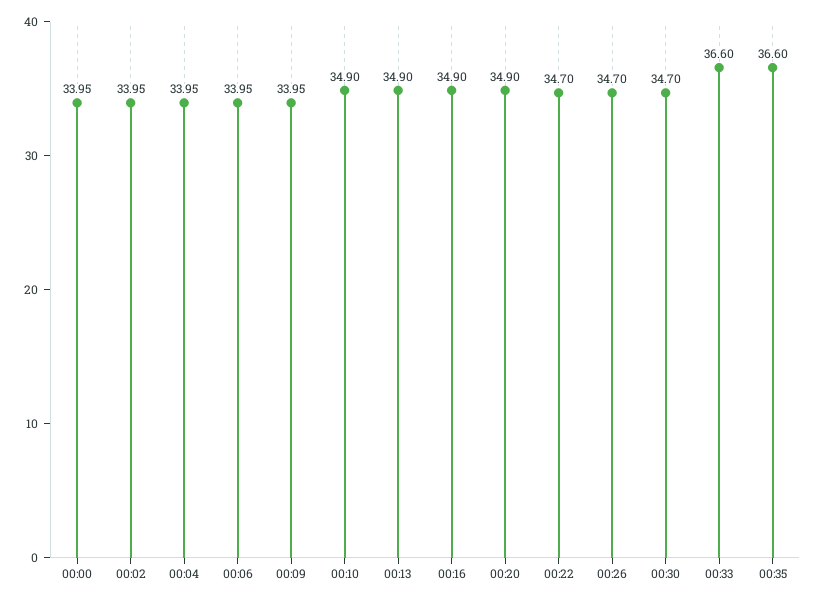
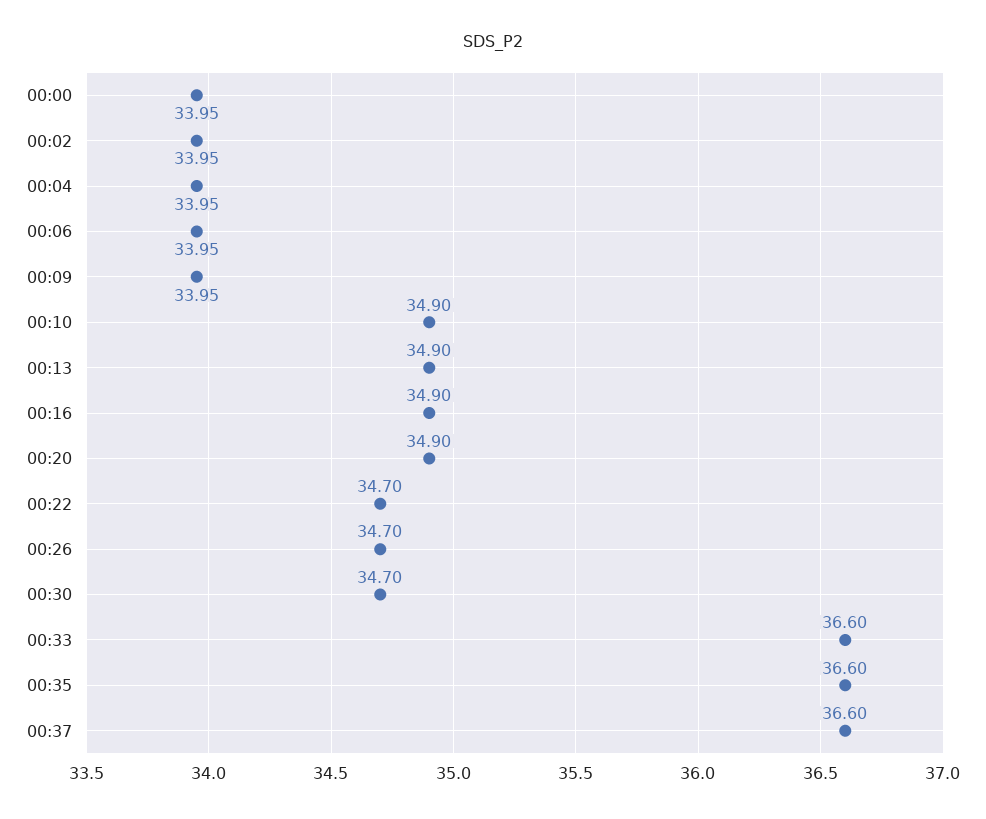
00:37: none -> 36.6

